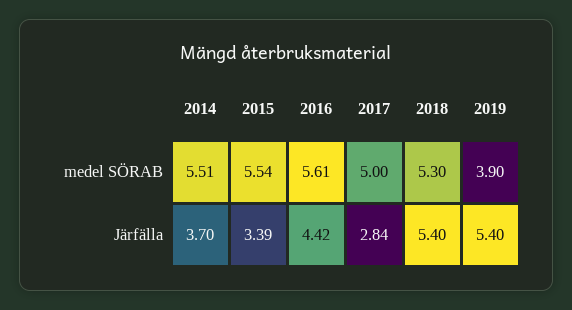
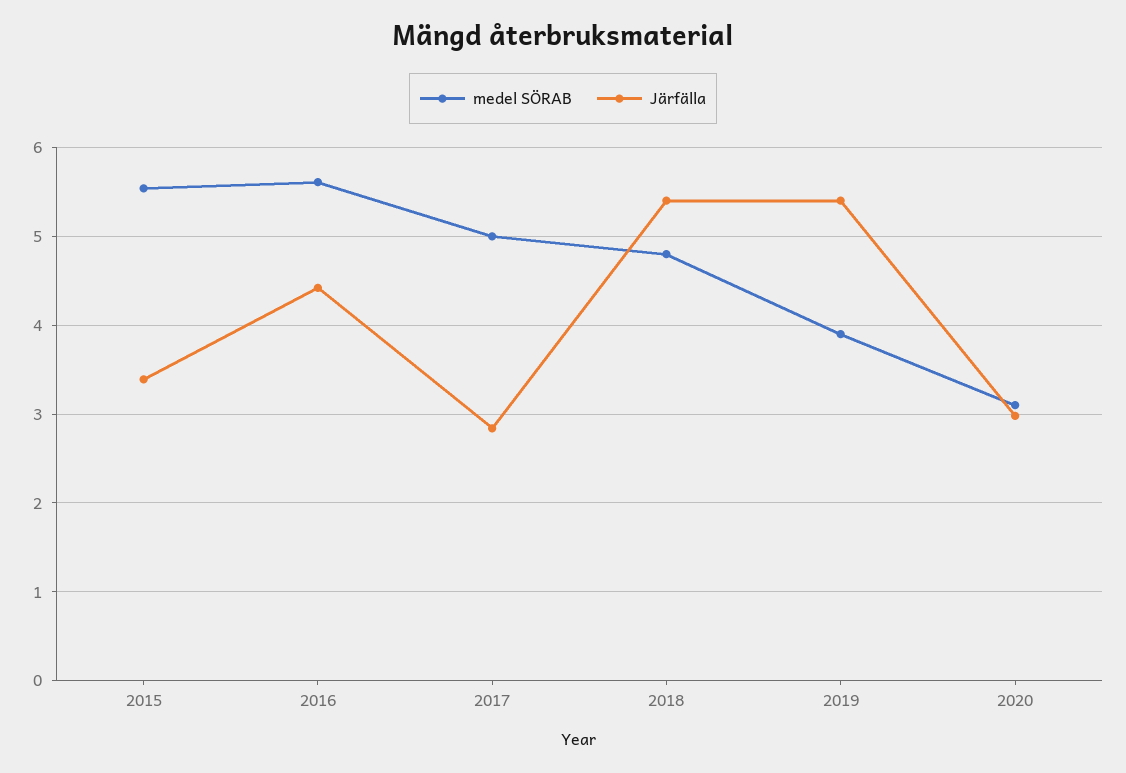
medel SÖRAB, 2014: 5.51 -> none
medel SÖRAB, 2018: 5.3 -> 4.8
Järfälla, 2014: 3.7 -> none
medel SÖRAB, 2020: none -> 3.1
Järfälla, 2020: none -> 3

